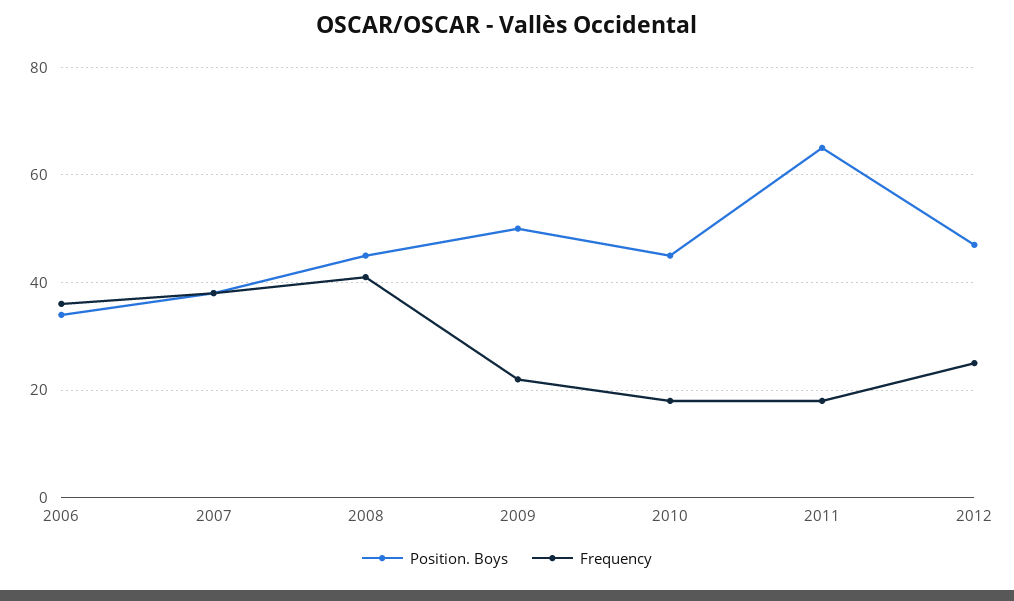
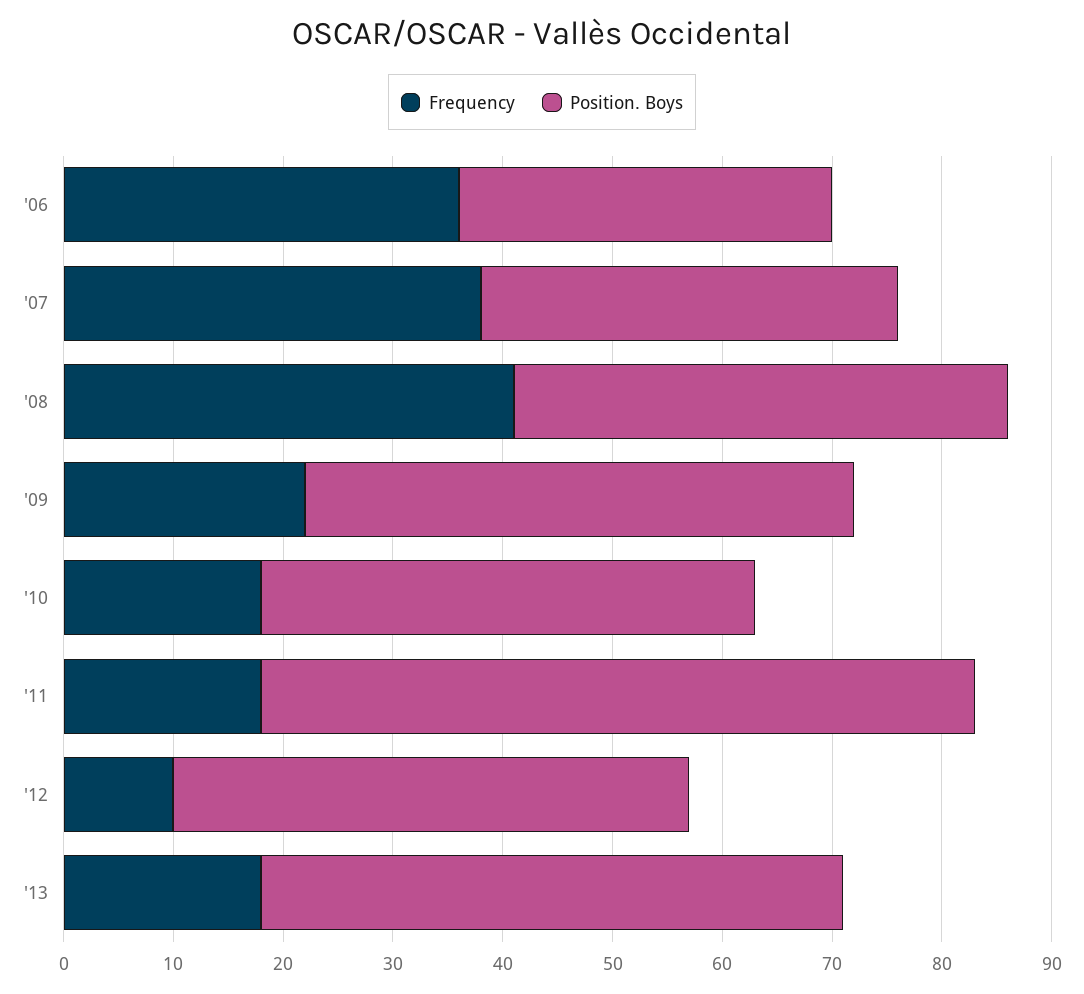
Frequency, 2012: 25 -> 10
Frequency, '13: none -> 18
Position. Boys, '13: none -> 53

